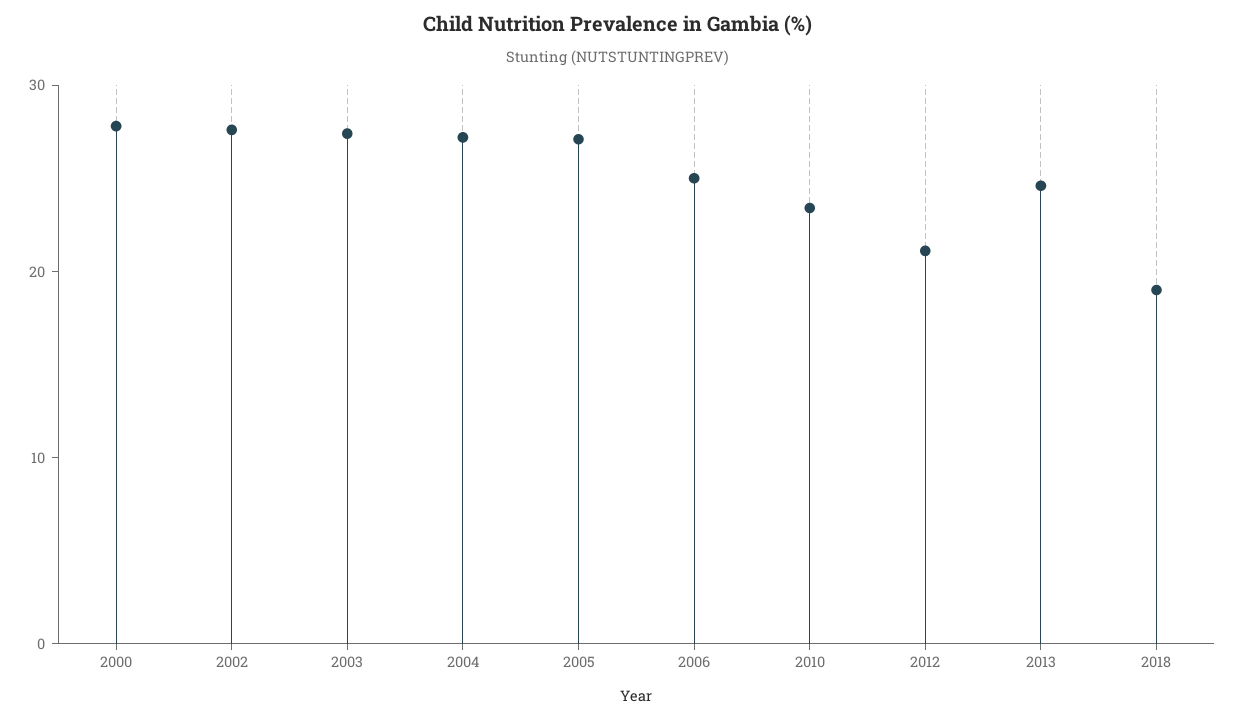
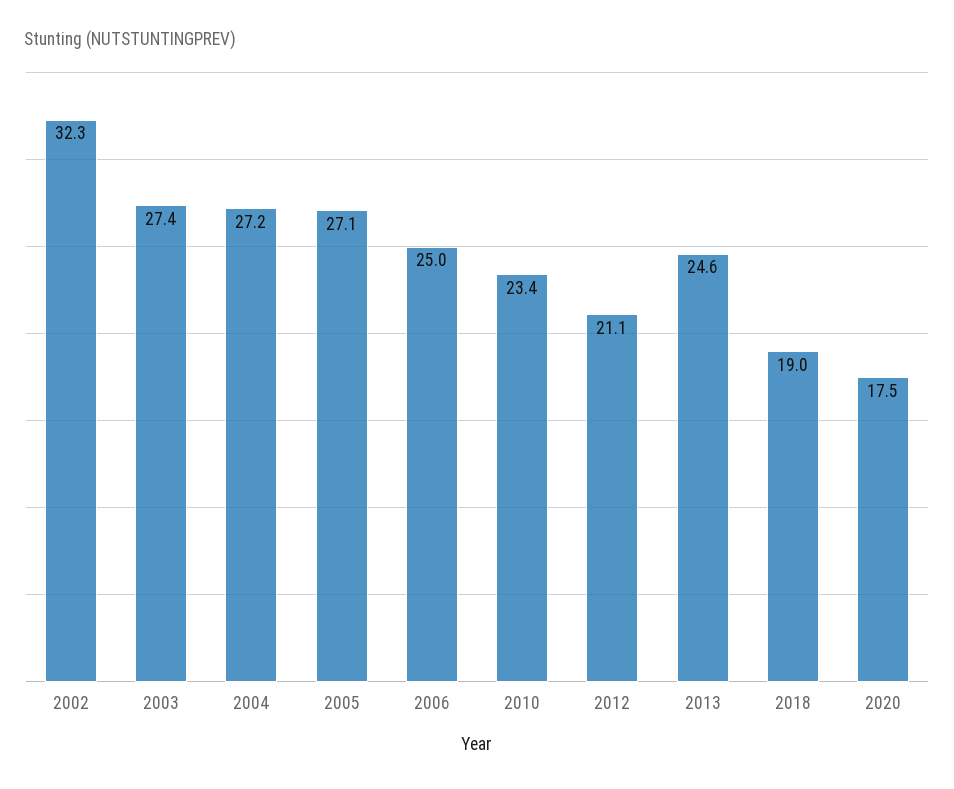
2000: 28 -> none
2002: 28 -> 32.3
2020: none -> 17.5

